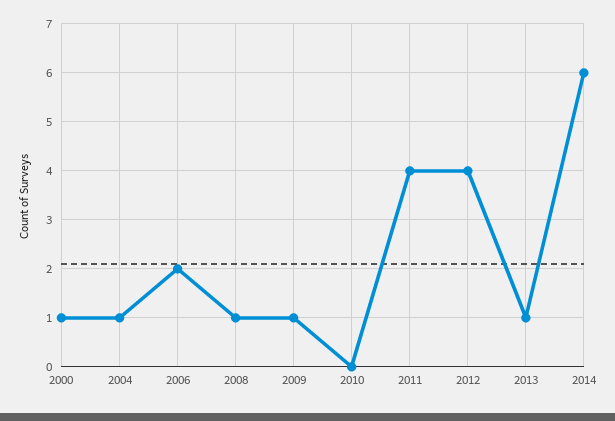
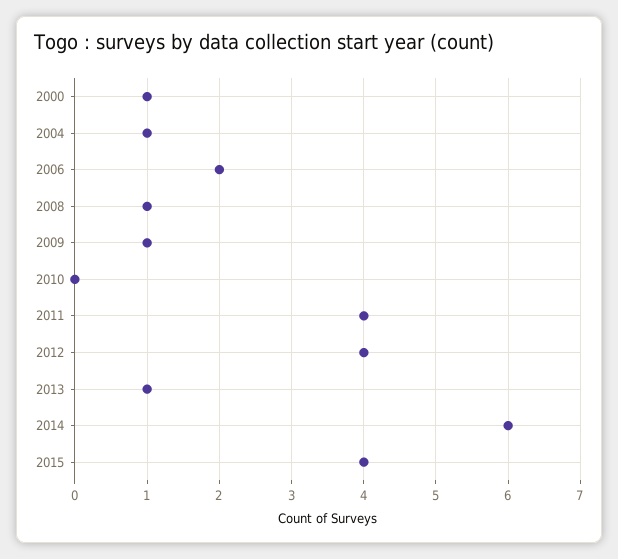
2015: none -> 4

